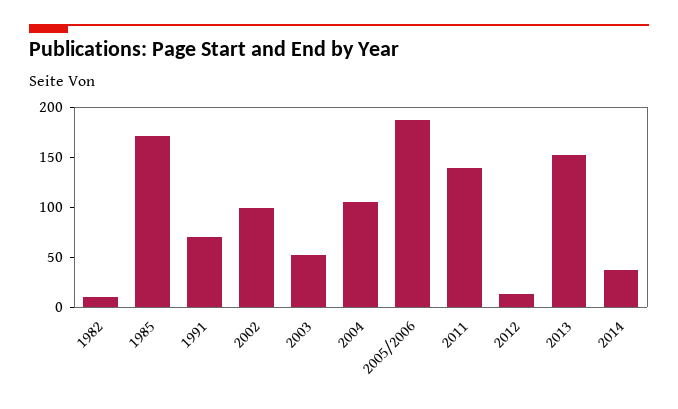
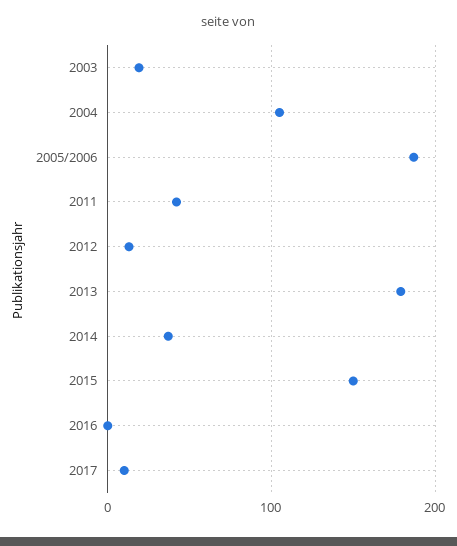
1982: 10 -> none
1985: 170 -> none
1991: 70 -> none
2002: 100 -> none
2003: 50 -> 20
2011: 140 -> 40
2013: 150 -> 180
2015: none -> 150
2016: none -> 0
2017: none -> 10

